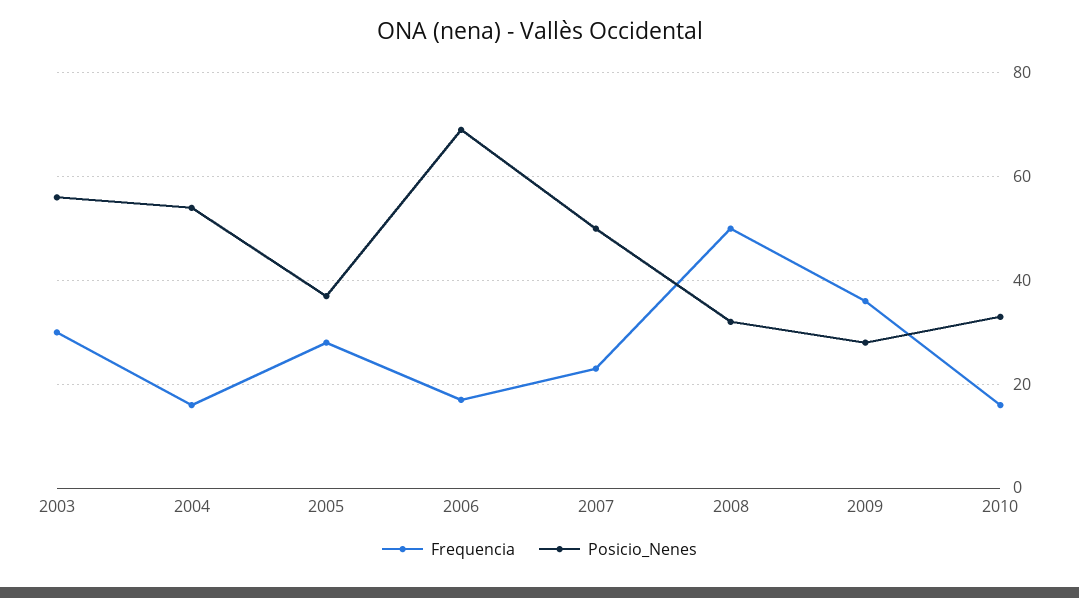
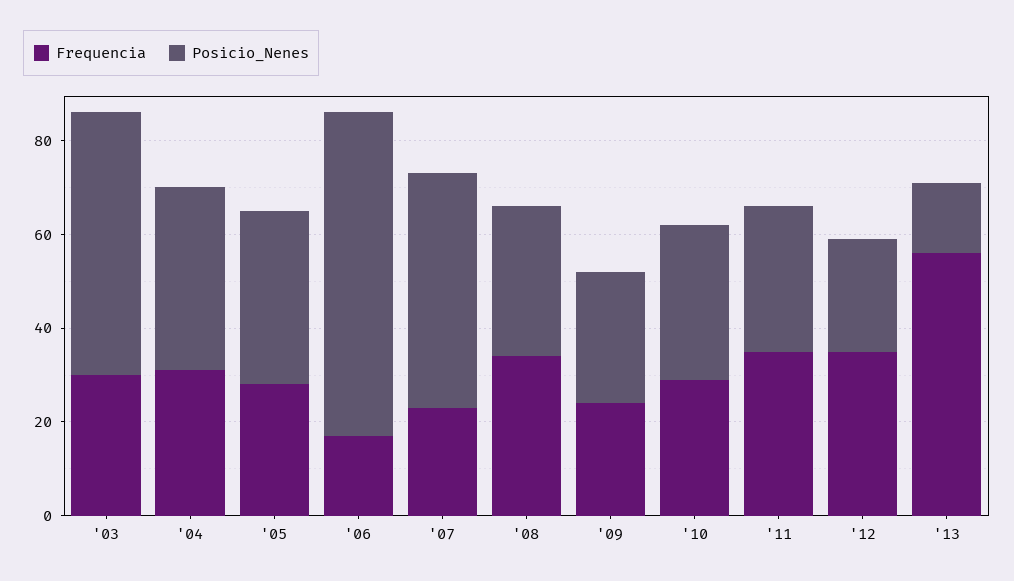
Frequencia, 2004: 15 -> 30
Posicio_Nenes, 2004: 55 -> 40
Frequencia, 2008: 50 -> 35
Frequencia, 2009: 35 -> 25
Frequencia, 2010: 15 -> 30
Frequencia, '11: none -> 35
Posicio_Nenes, '11: none -> 30
Frequencia, '12: none -> 35
Posicio_Nenes, '12: none -> 25
Frequencia, '13: none -> 55
Posicio_Nenes, '13: none -> 15

